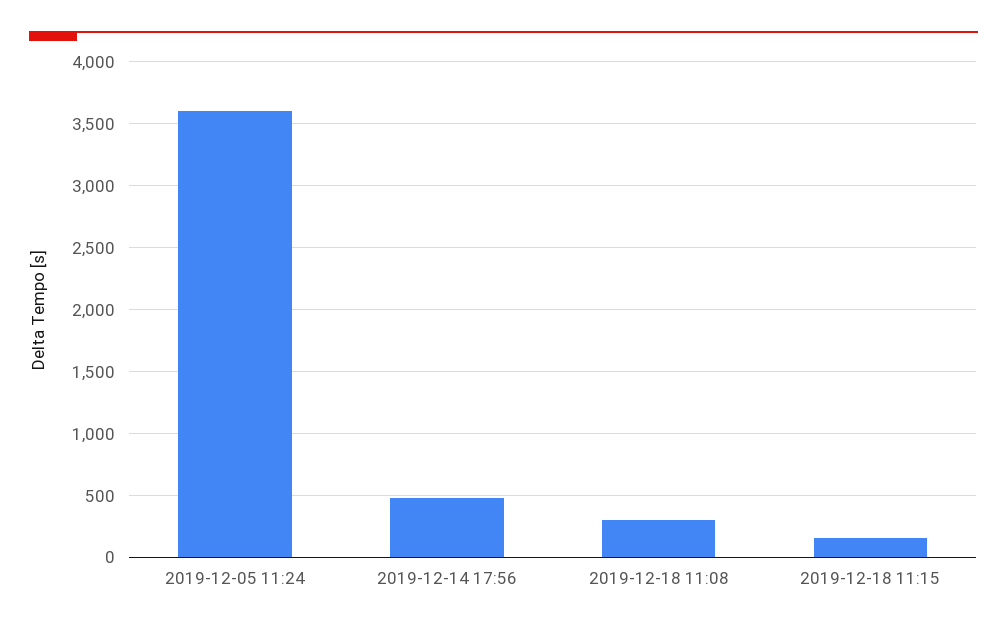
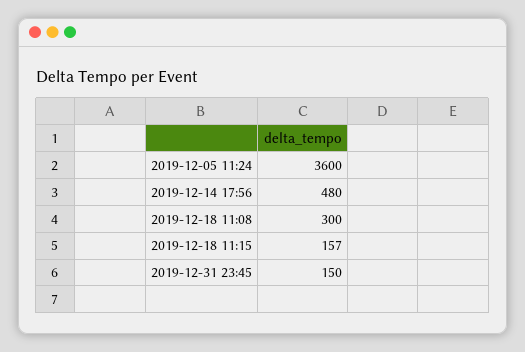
2019-12-31 23:45: none -> 150

